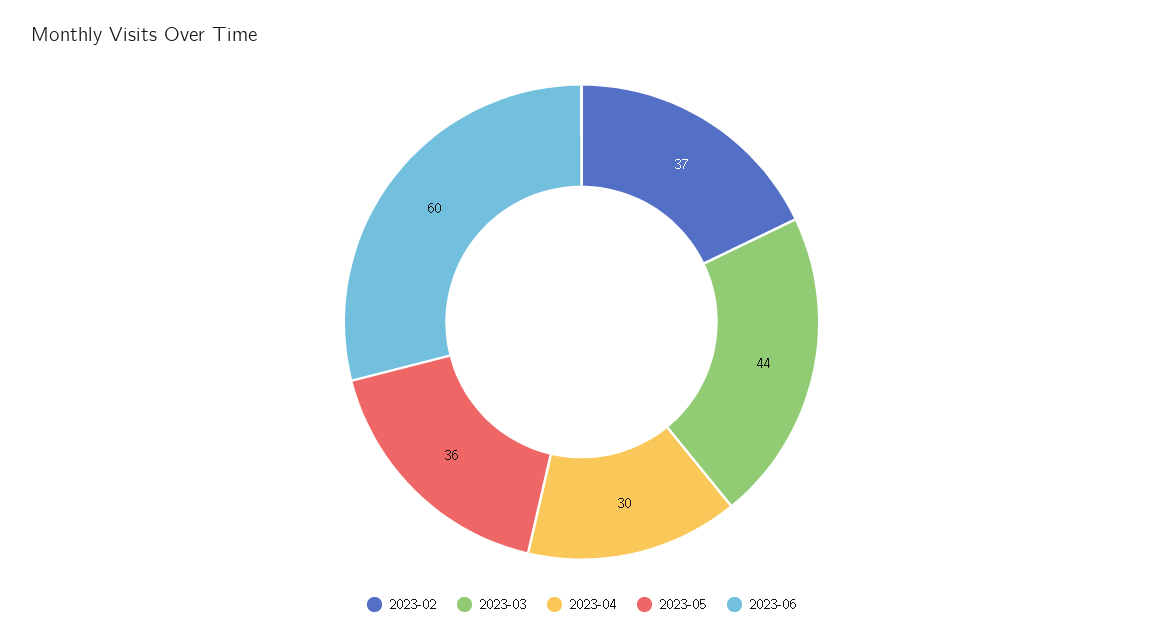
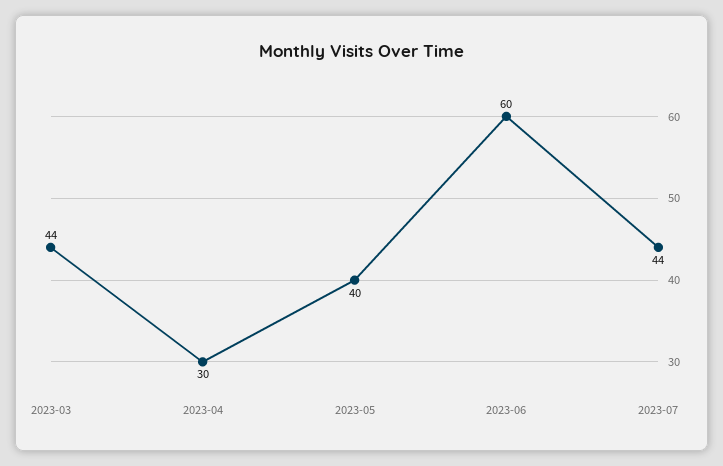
2023-02: 37 -> none
2023-05: 36 -> 40
2023-07: none -> 44

